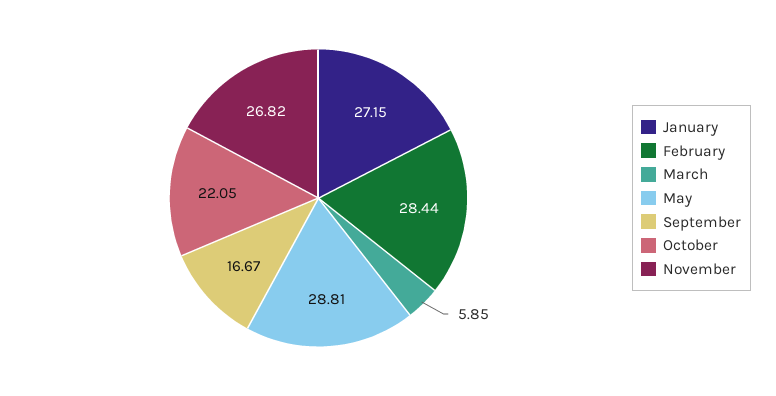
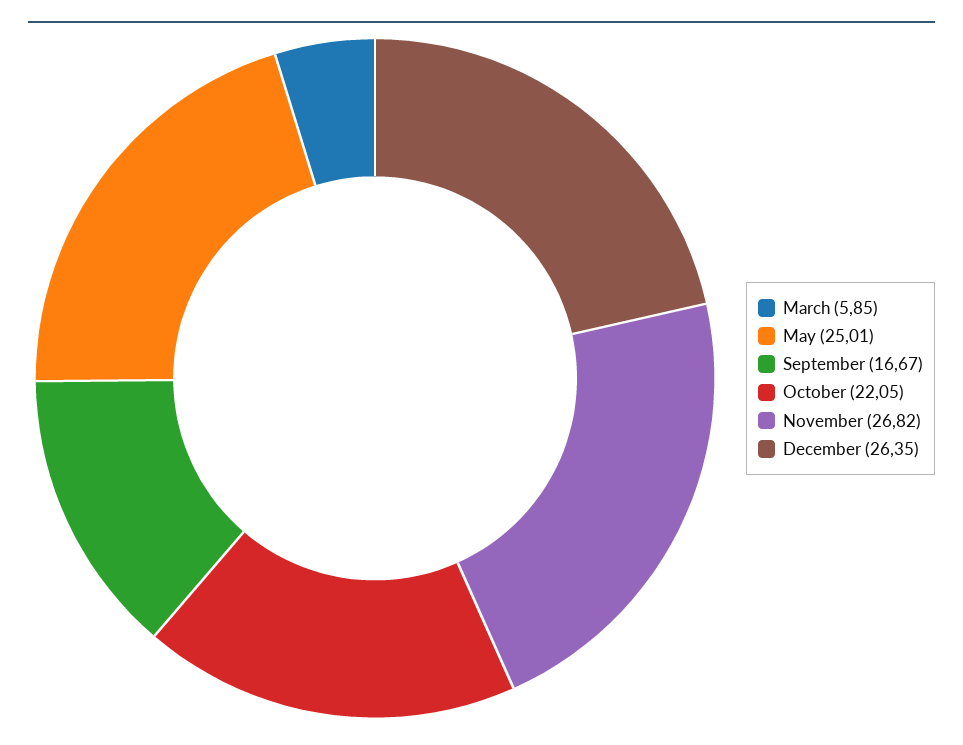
January: 27.15 -> none
February: 28.44 -> none
May: 28.81 -> 25.01
December: none -> 26.35

